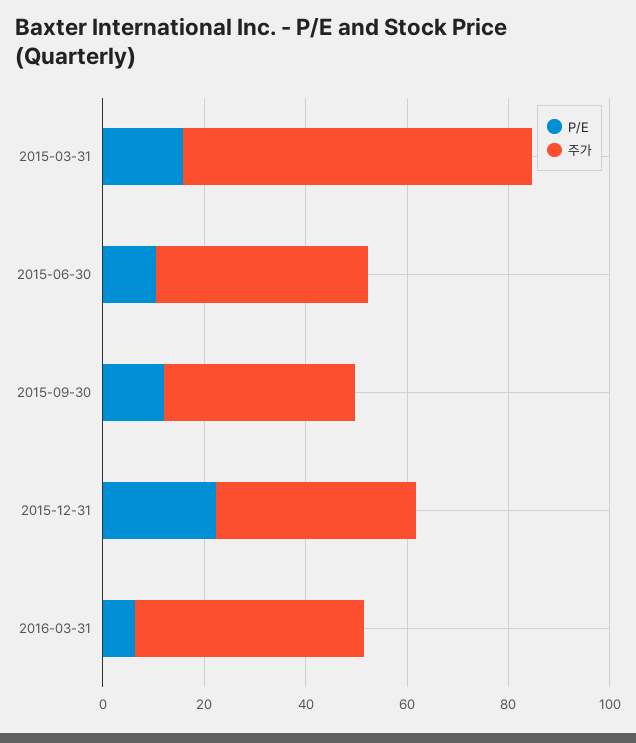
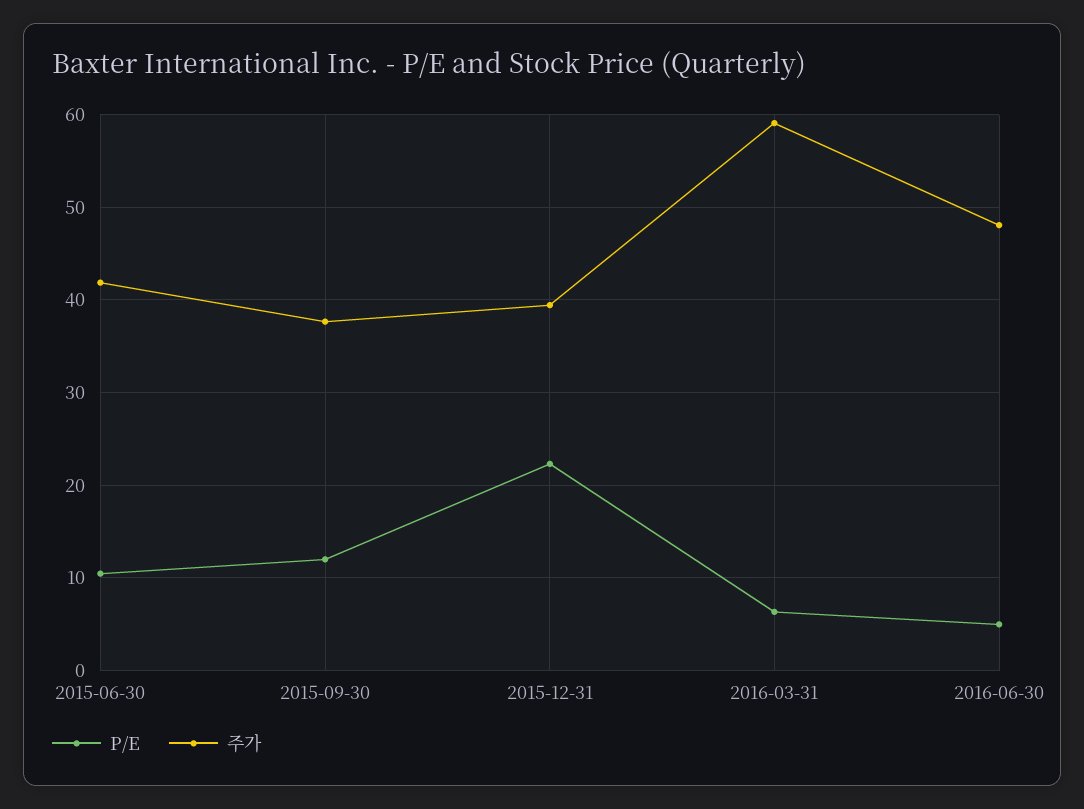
P/E, 2015-03-31: 15 -> none
주가, 2015-03-31: 70 -> none
주가, 2016-03-31: 45 -> 59
P/E, 2016-06-30: none -> 5
주가, 2016-06-30: none -> 48

